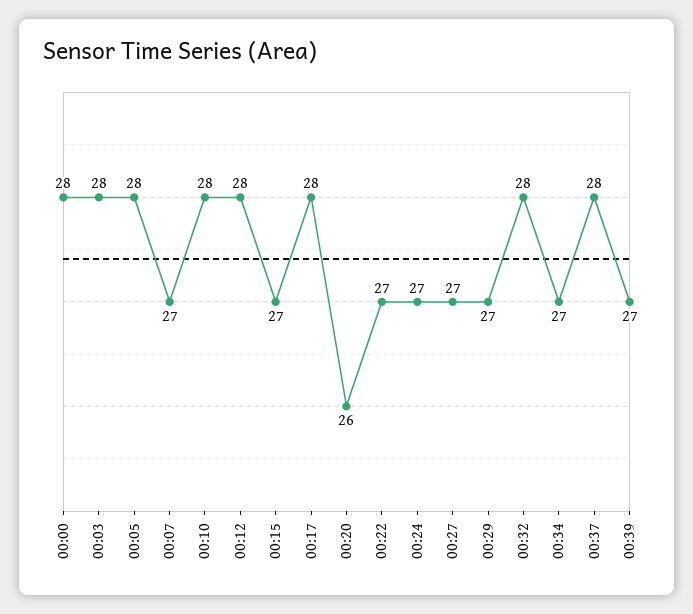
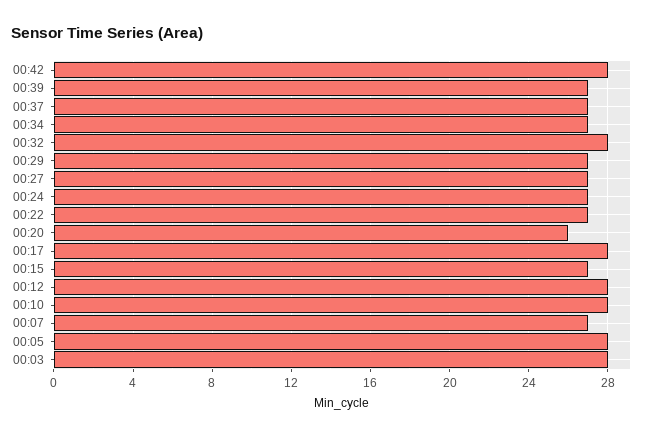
00:00: 28 -> none
00:37: 28 -> 27
00:42: none -> 28

